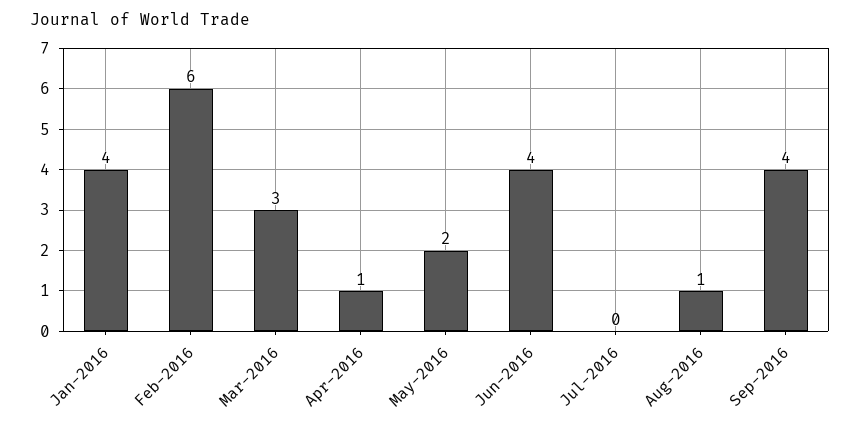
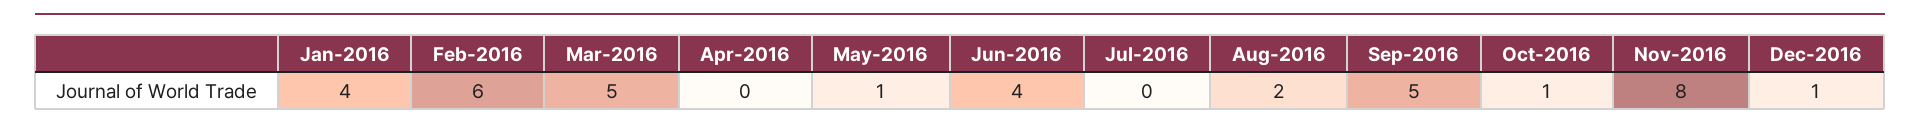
Mar-2016: 3 -> 5
Apr-2016: 1 -> 0
May-2016: 2 -> 1
Aug-2016: 1 -> 2
Sep-2016: 4 -> 5
Oct-2016: none -> 1
Nov-2016: none -> 8
Dec-2016: none -> 1

